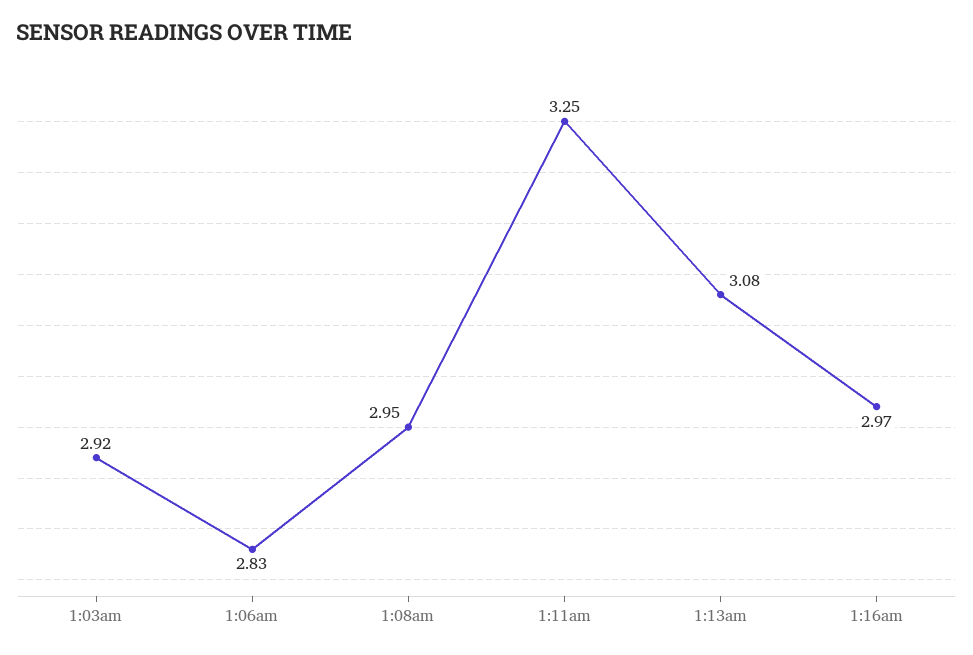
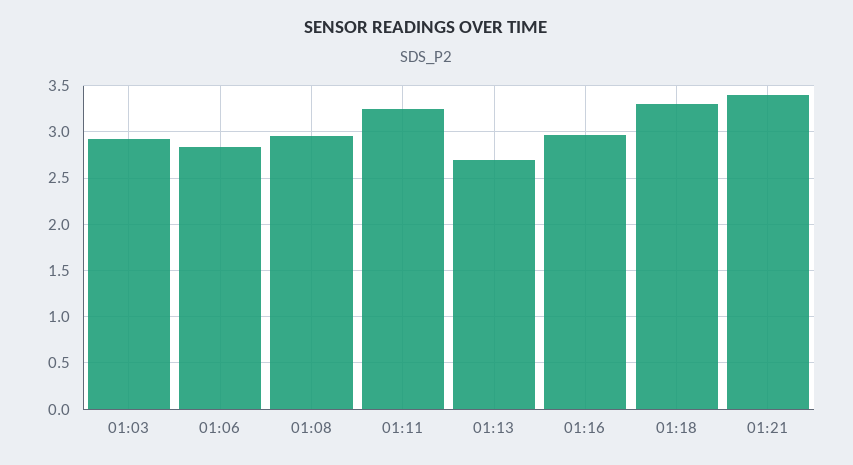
1:13am: 3.08 -> 2.7
01:18: none -> 3.3
01:21: none -> 3.4

